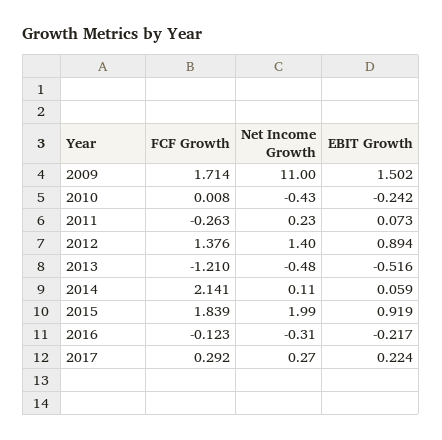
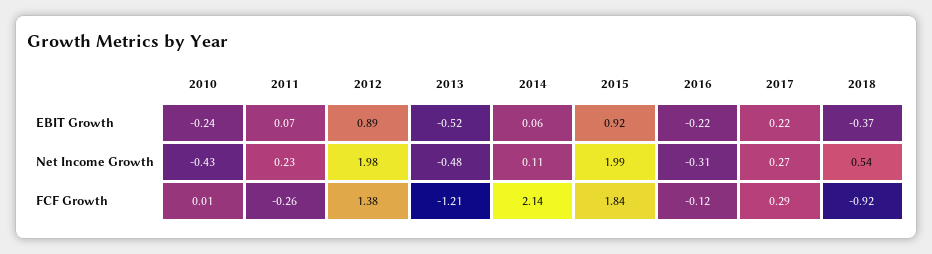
FCF Growth, 2009: 1.714 -> none
Net Income Growth, 2009: 11 -> none
EBIT Growth, 2009: 1.502 -> none
Net Income Growth, 2012: 1.4 -> 1.98
EBIT Growth, 2018: none -> -0.37
Net Income Growth, 2018: none -> 0.54
FCF Growth, 2018: none -> -0.92

